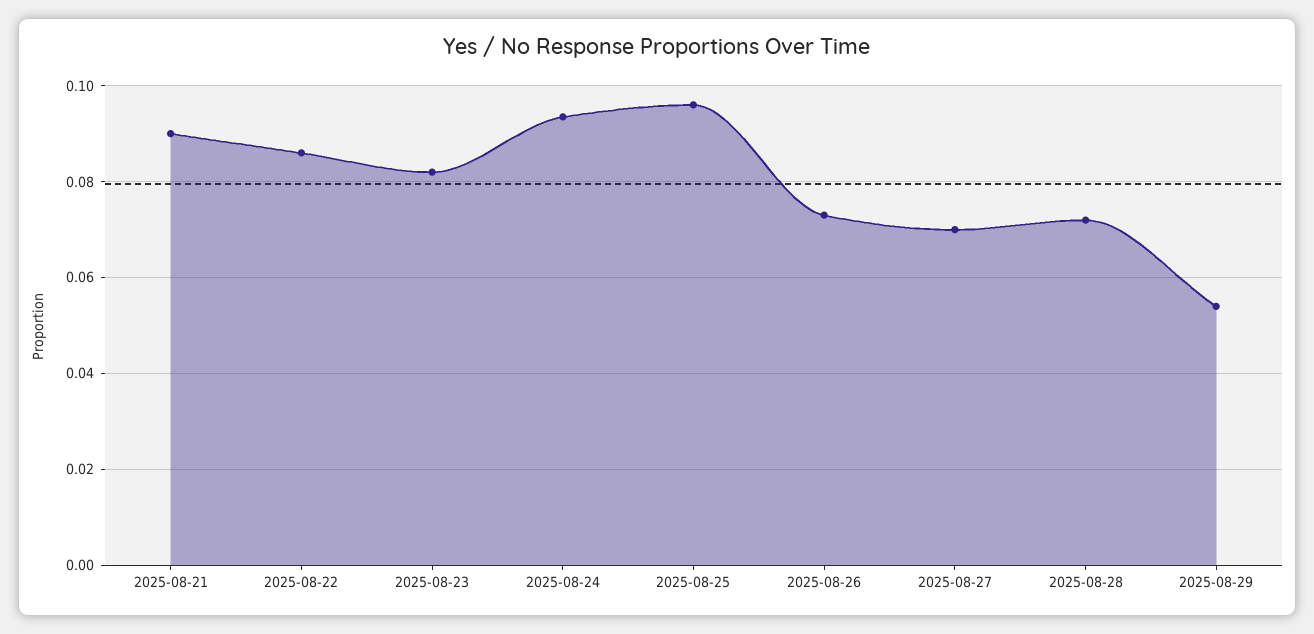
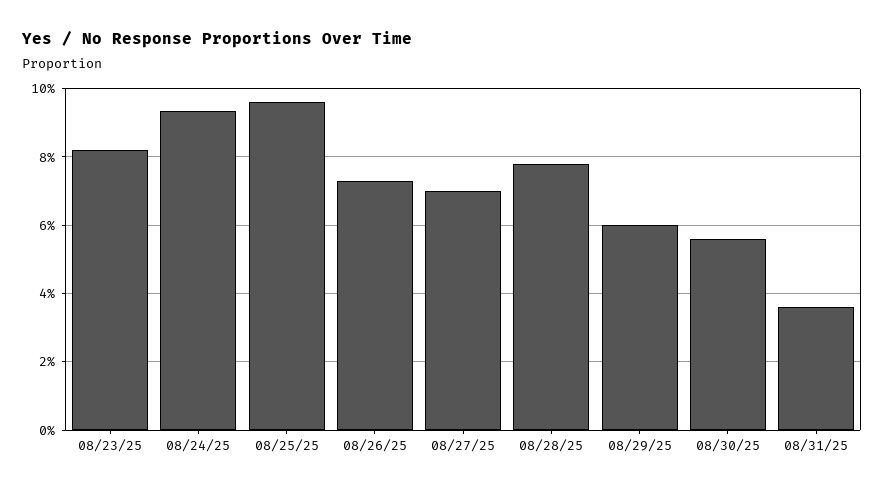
2025-08-21: 0.09 -> none
2025-08-22: 0.086 -> none
2025-08-28: 0.072 -> 0.078
2025-08-29: 0.054 -> 0.06
08/30/25: none -> 0.056
08/31/25: none -> 0.036

